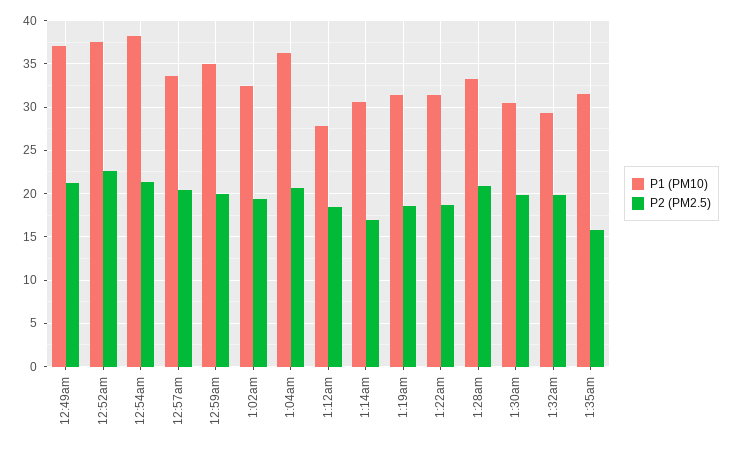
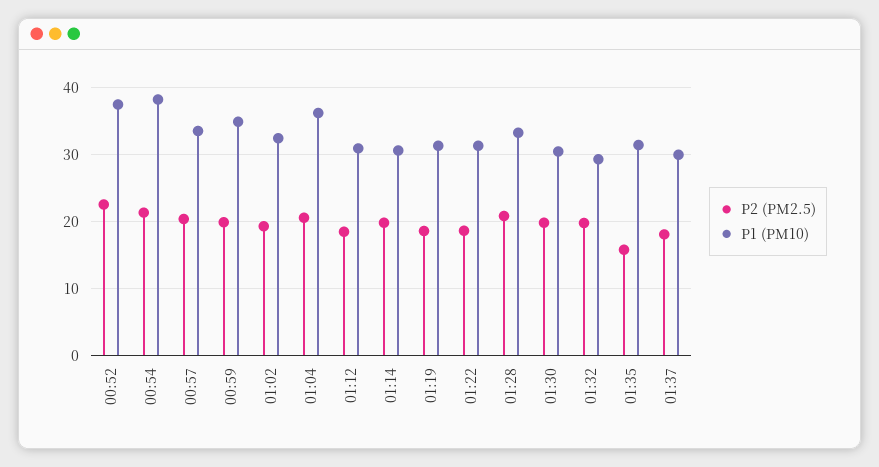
P1 (PM10), 12:49am: 37 -> none
P2 (PM2.5), 12:49am: 21 -> none
P1 (PM10), 1:12am: 28 -> 31
P2 (PM2.5), 1:14am: 17 -> 20
P2 (PM2.5), 01:37: none -> 18
P1 (PM10), 01:37: none -> 30

